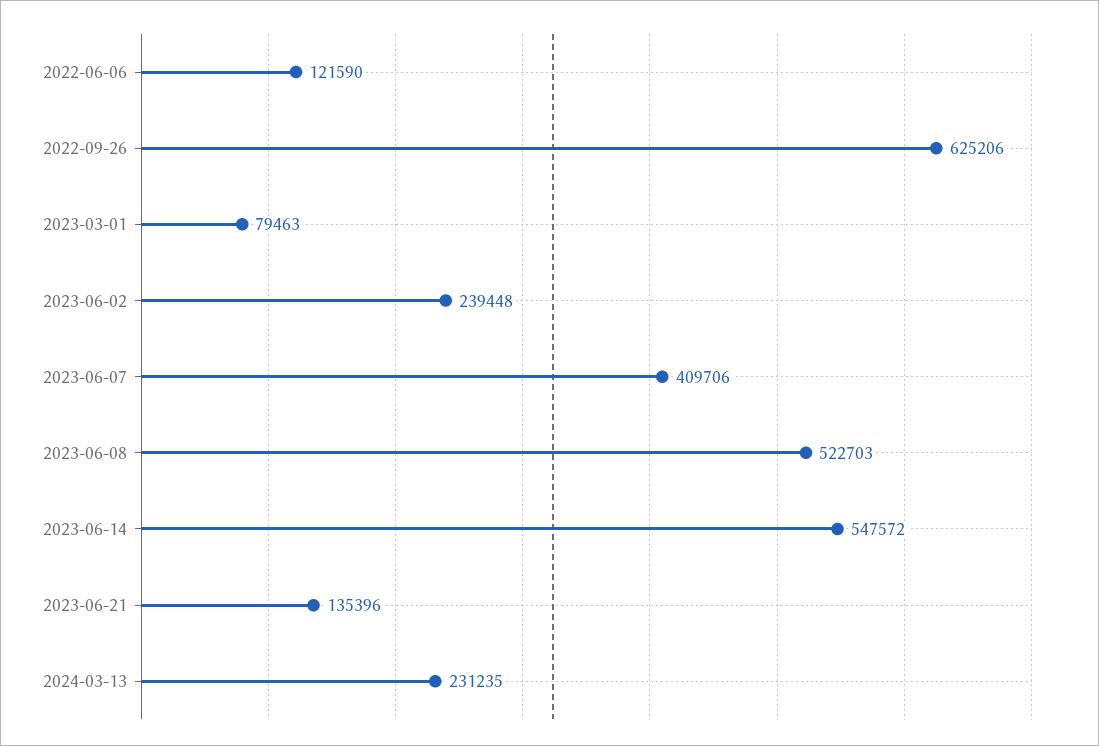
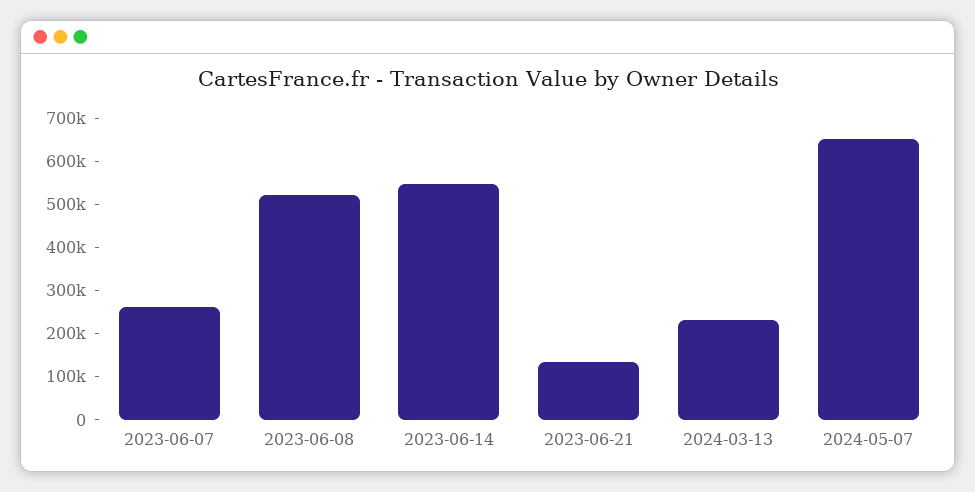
2022-06-06: 121590 -> none
2022-09-26: 625206 -> none
2023-03-01: 79463 -> none
2023-06-02: 239448 -> none
2023-06-07: 409706 -> 260000
2024-05-07: none -> 660000

